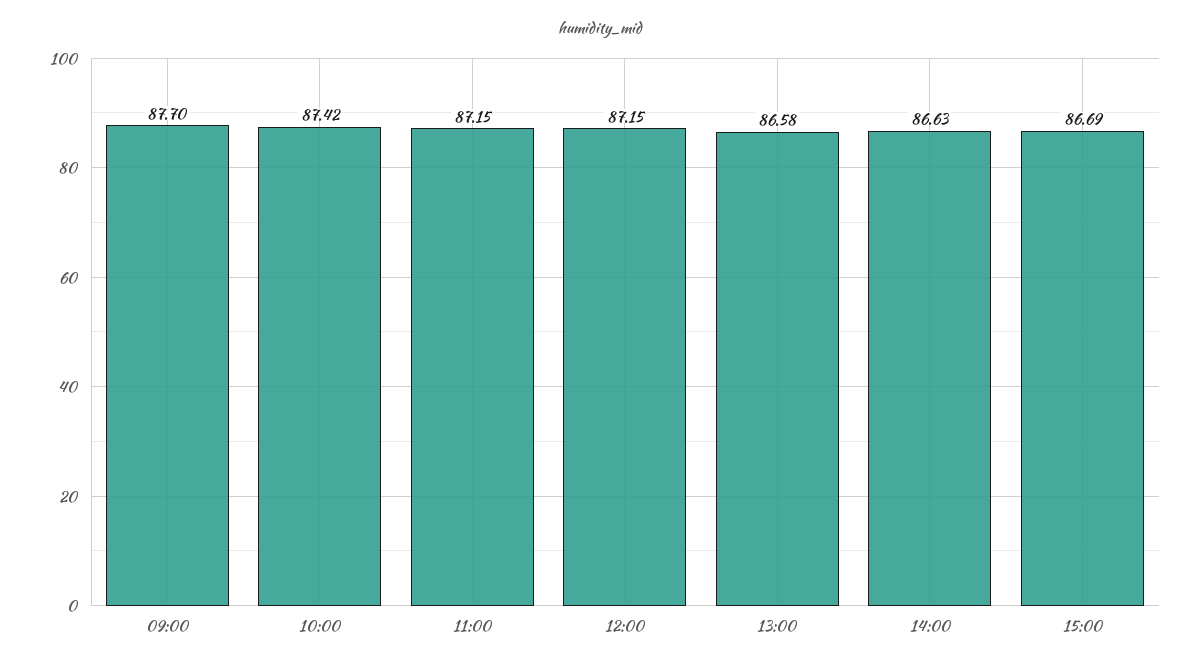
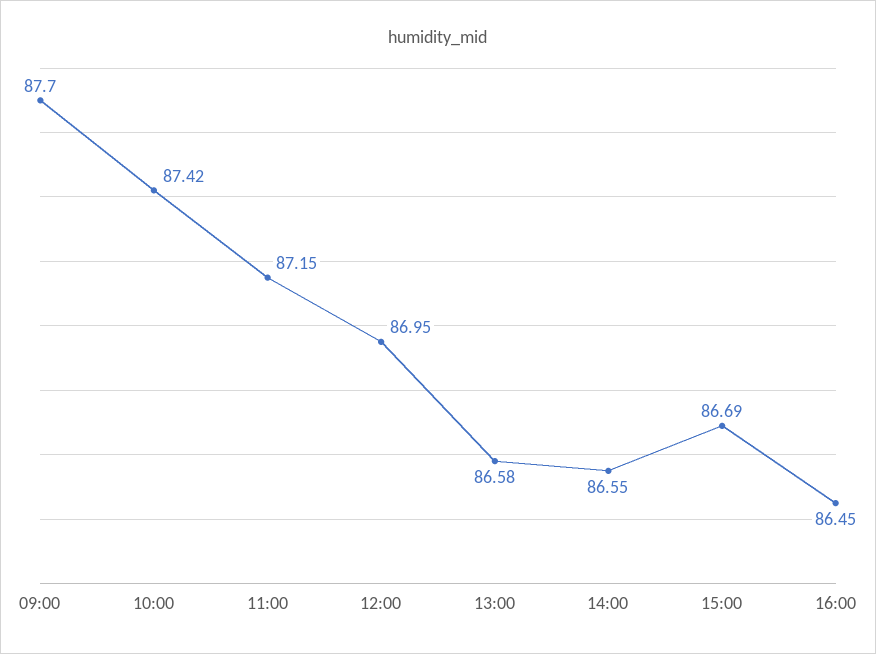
12:00: 87.15 -> 86.95
14:00: 86.63 -> 86.55
16:00: none -> 86.45

